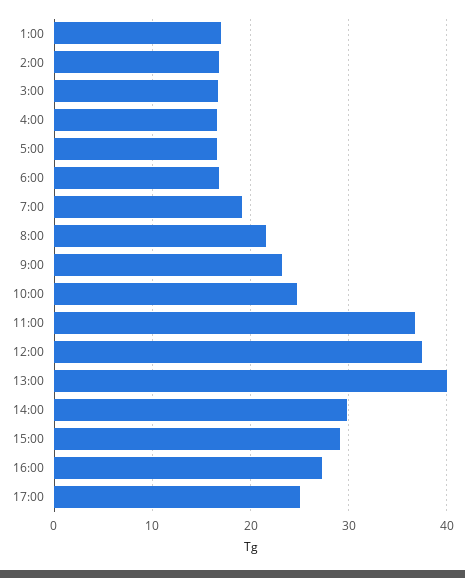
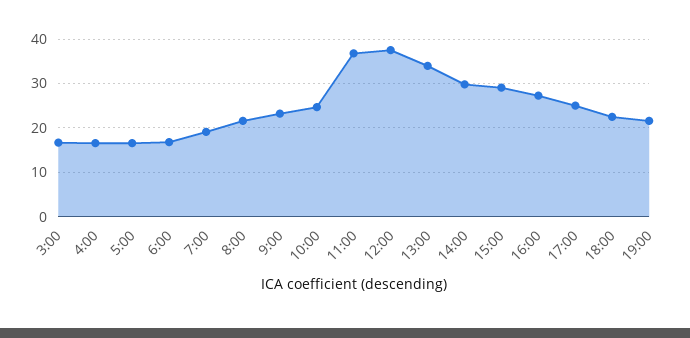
1:00: 17 -> none
2:00: 17 -> none
13:00: 40 -> 34
18:00: none -> 22
19:00: none -> 22

